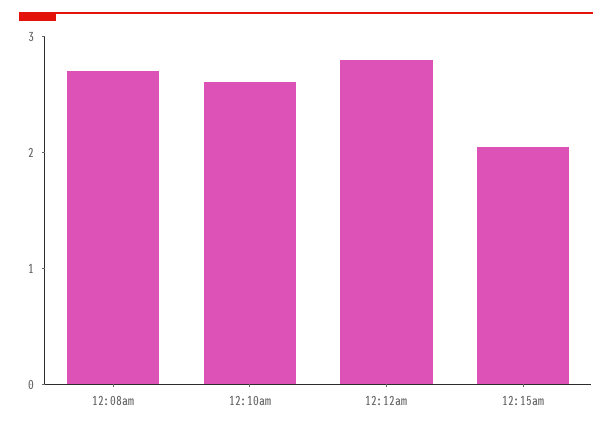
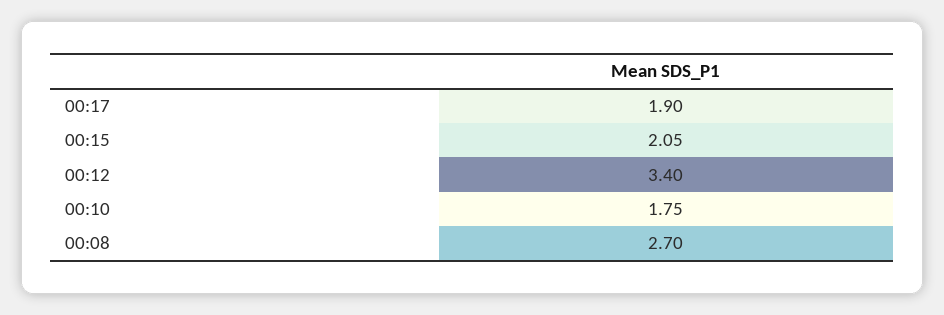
12:10am: 2.6 -> 1.75
12:12am: 2.8 -> 3.4
00:17: none -> 1.9

